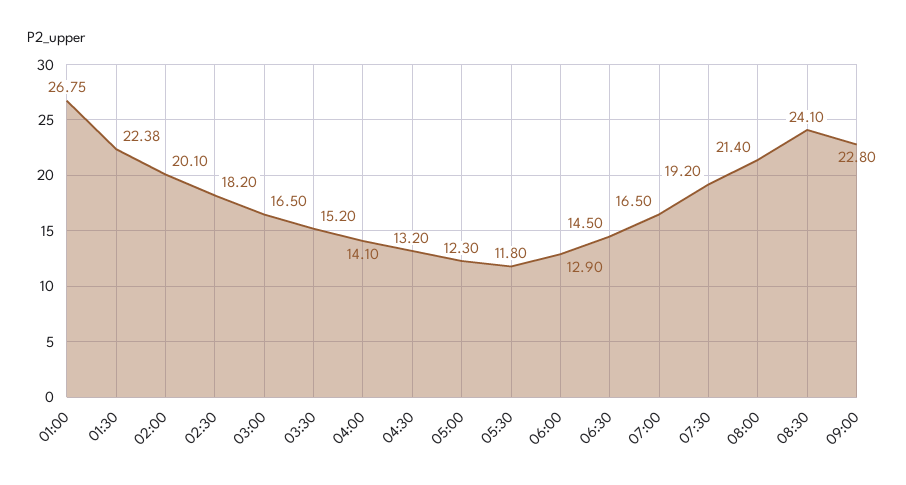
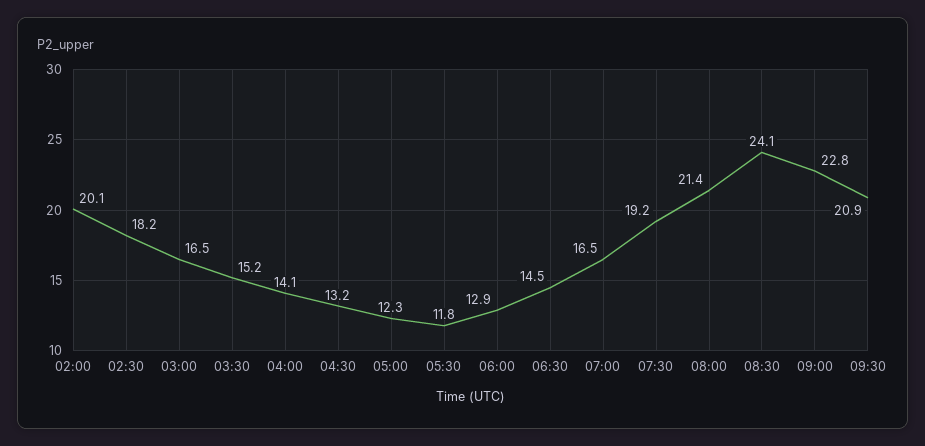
01:00: 26.75 -> none
01:30: 22.38 -> none
09:30: none -> 20.9

